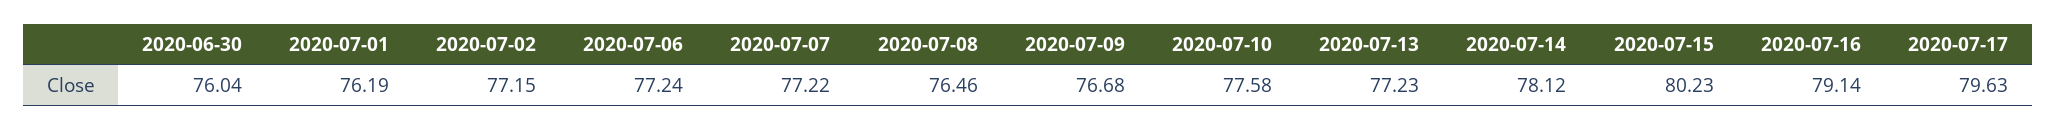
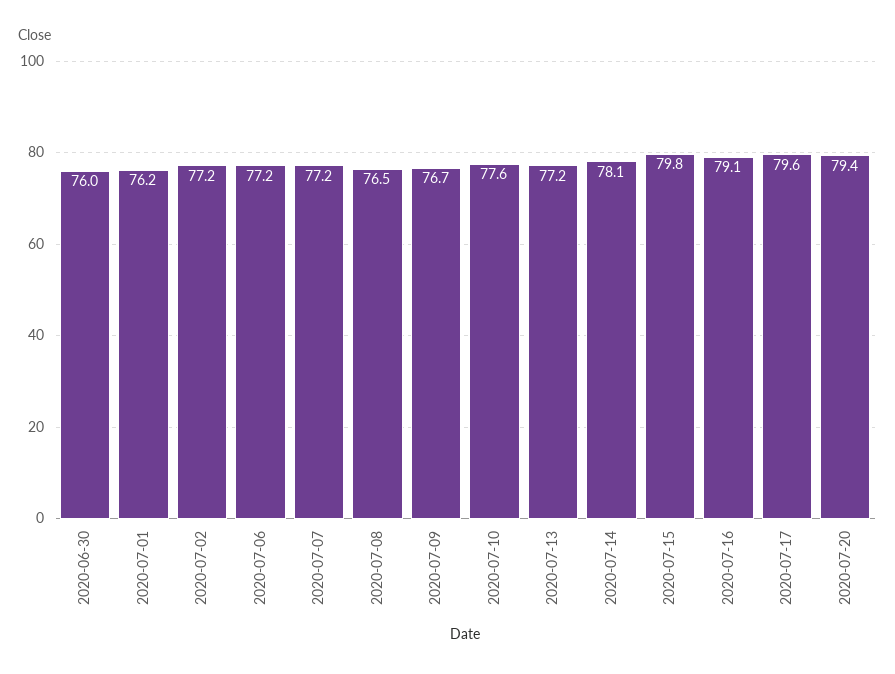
2020-07-15: 80.23 -> 79.8
2020-07-20: none -> 79.4

